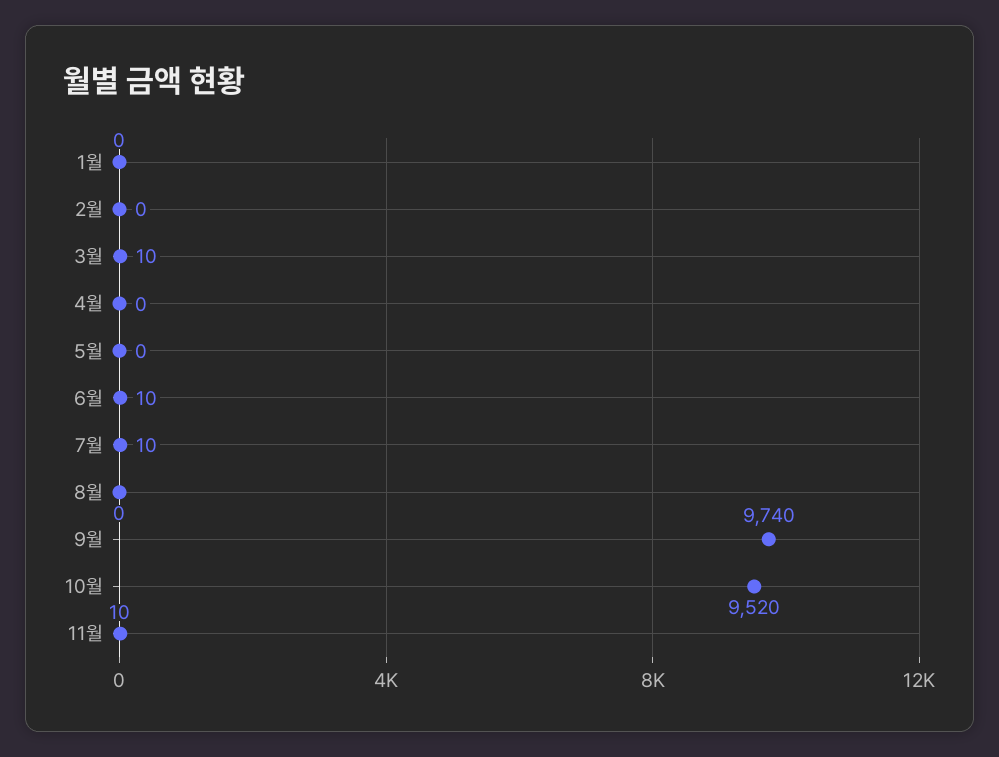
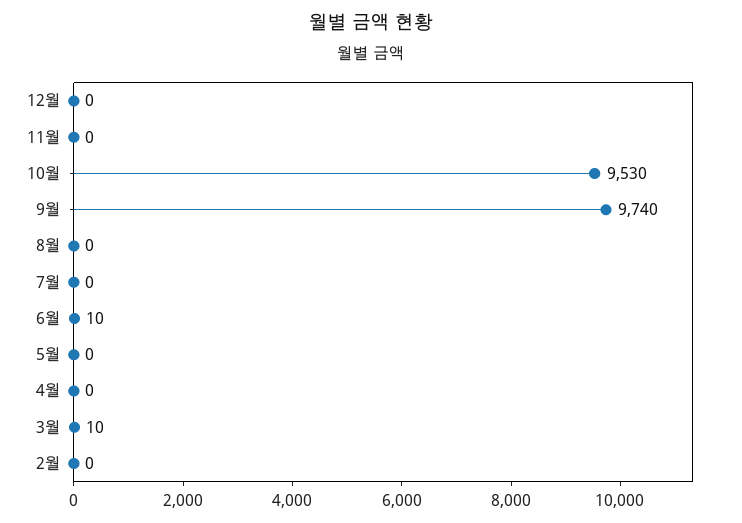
1월: 0 -> none
7월: 10 -> 0
10월: 9520 -> 9530
11월: 10 -> 0
12월: none -> 0

